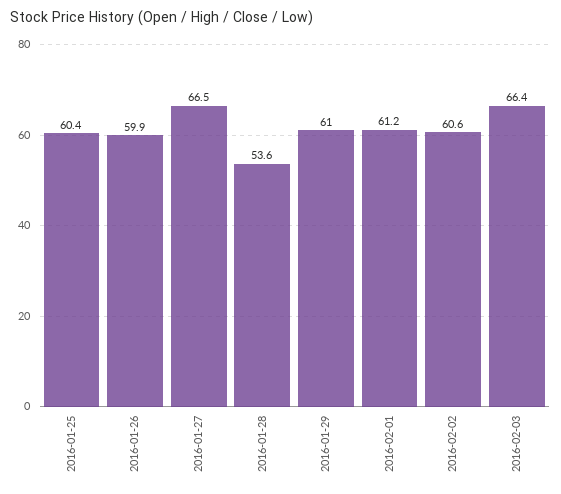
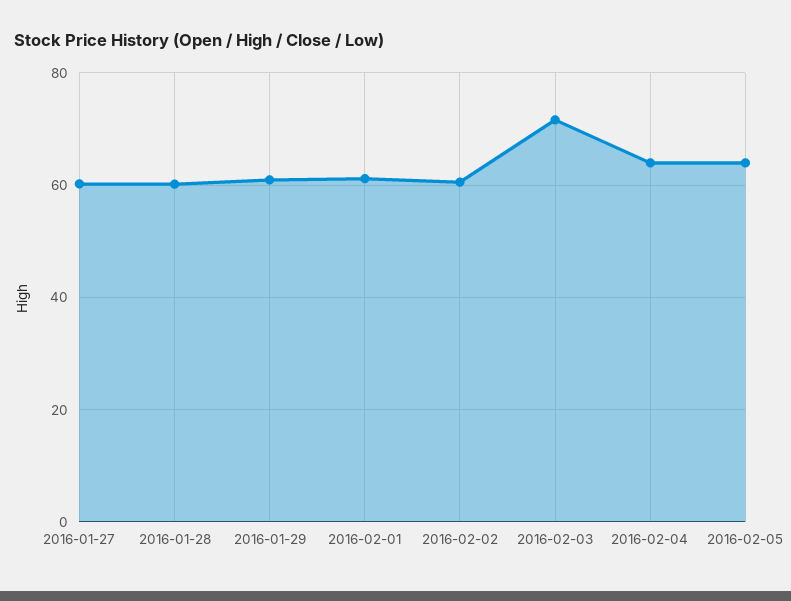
2016-01-25: 60.4 -> none
2016-01-26: 59.9 -> none
2016-01-27: 66.5 -> 60
2016-01-28: 53.6 -> 60
2016-02-03: 66.4 -> 72
2016-02-04: none -> 64
2016-02-05: none -> 64

